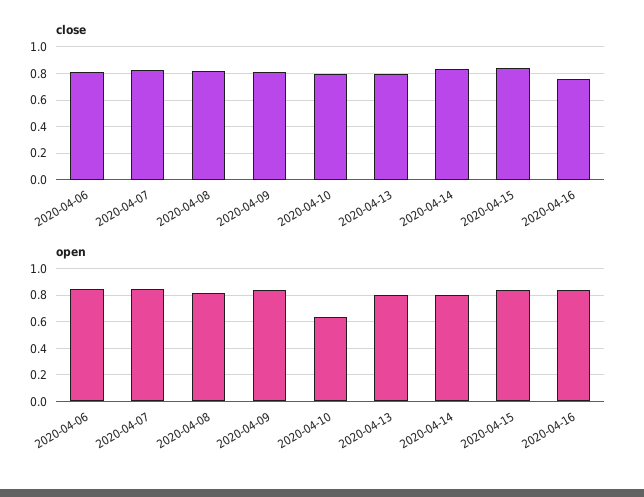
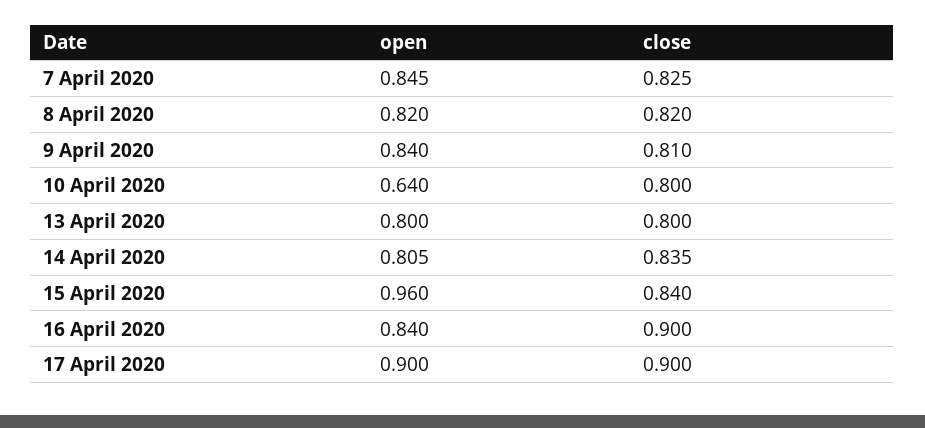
close, 2020-04-06: 0.8 -> none
close, 2020-04-16: 0.75 -> 0.9
open, 2020-04-06: 0.85 -> none
open, 2020-04-15: 0.85 -> 0.96
open, 17 April 2020: none -> 0.9
close, 17 April 2020: none -> 0.9

